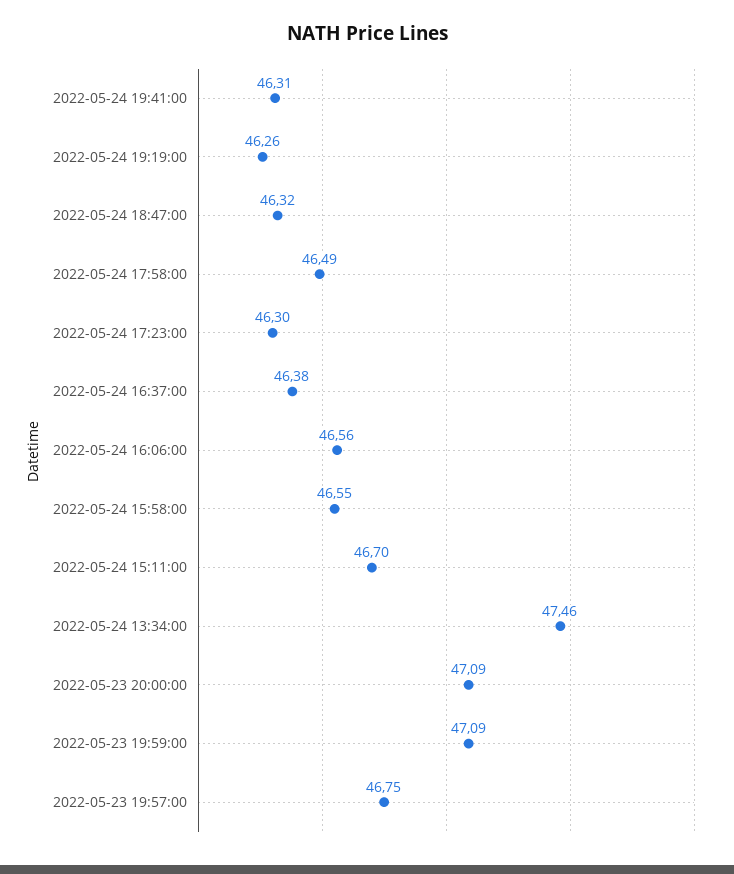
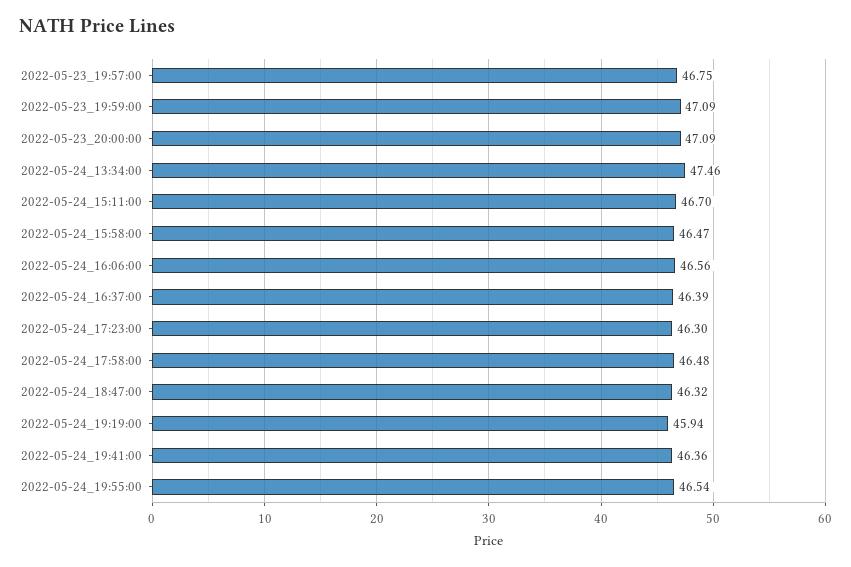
2022-05-24 19:41:00: 46.31 -> 46.36
2022-05-24 19:19:00: 46.26 -> 45.94
2022-05-24 17:58:00: 46.49 -> 46.48
2022-05-24 16:37:00: 46.38 -> 46.39
2022-05-24 15:58:00: 46.55 -> 46.47
2022-05-24_19:55:00: none -> 46.54

